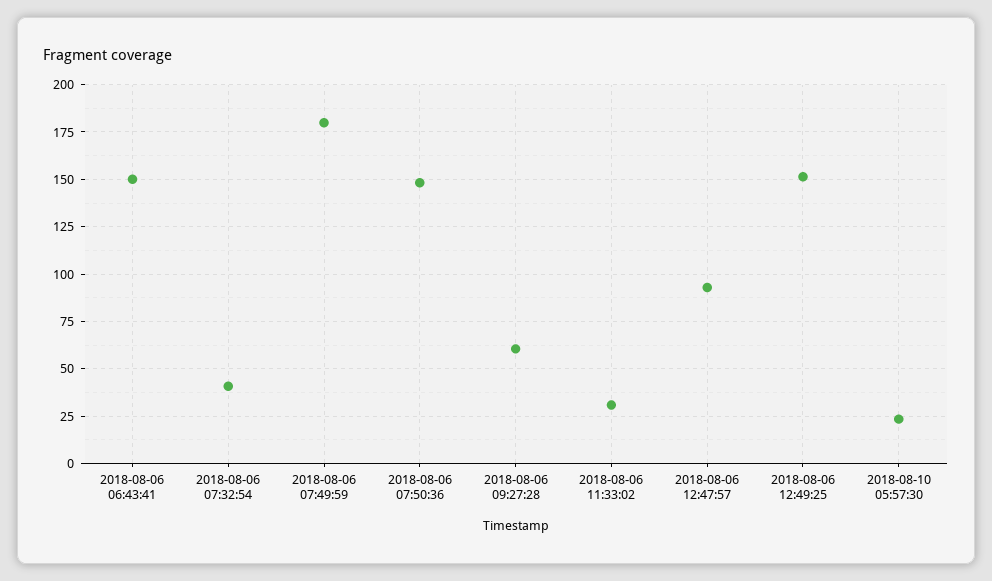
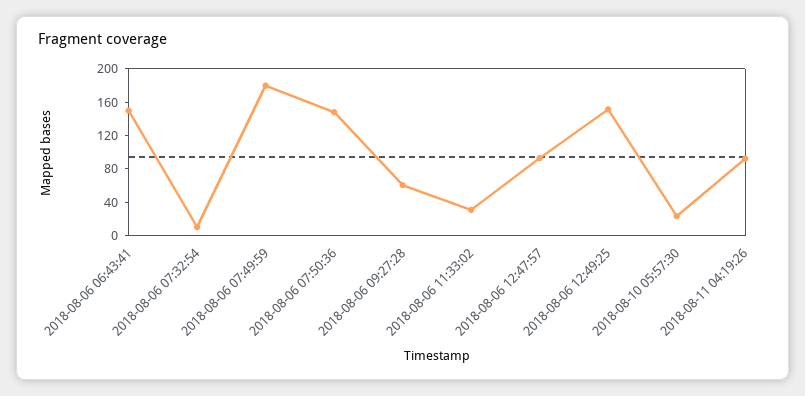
2018-08-06 07:32:54: 40 -> 10
2018-08-11 04:19:26: none -> 90

